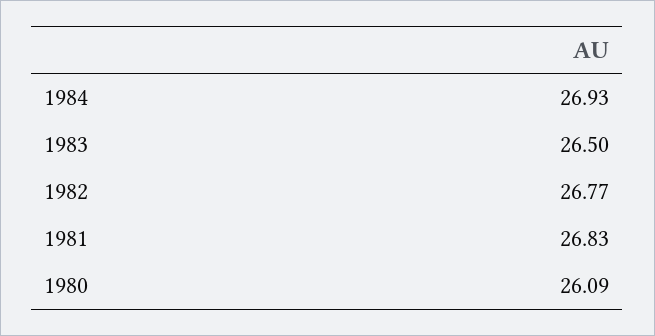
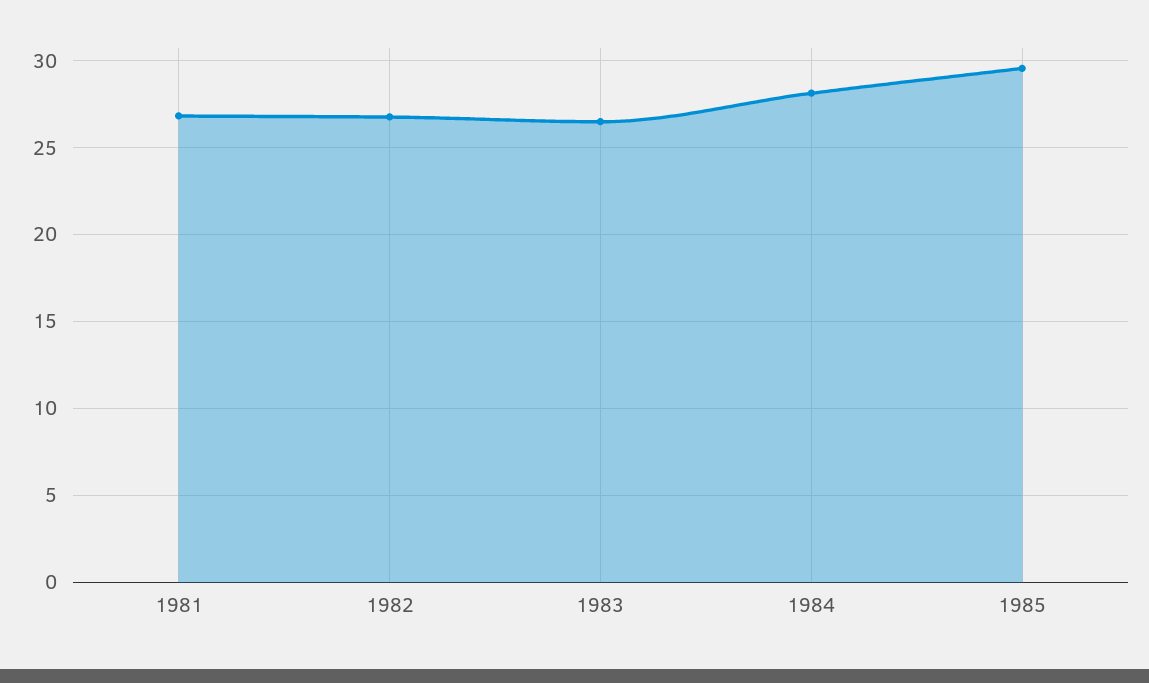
1984: 26.93 -> 28
1980: 26.09 -> none
1985: none -> 29.5

